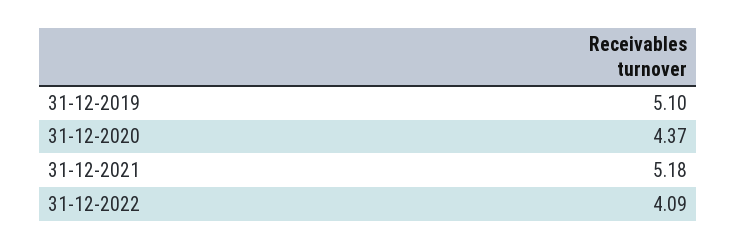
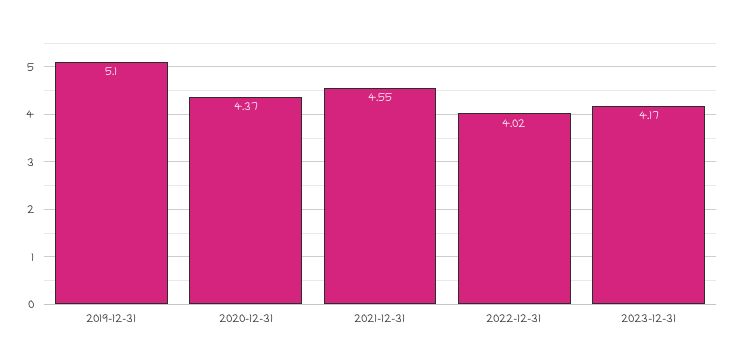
31-12-2021: 5.18 -> 4.55
31-12-2022: 4.09 -> 4.02
2023-12-31: none -> 4.17

